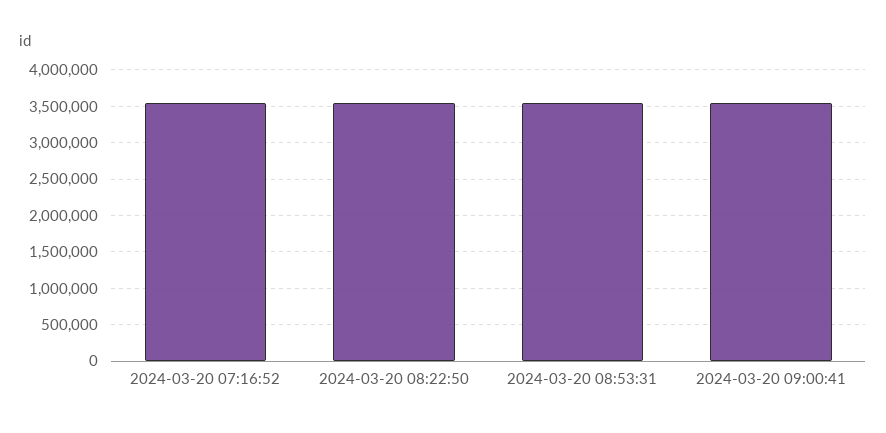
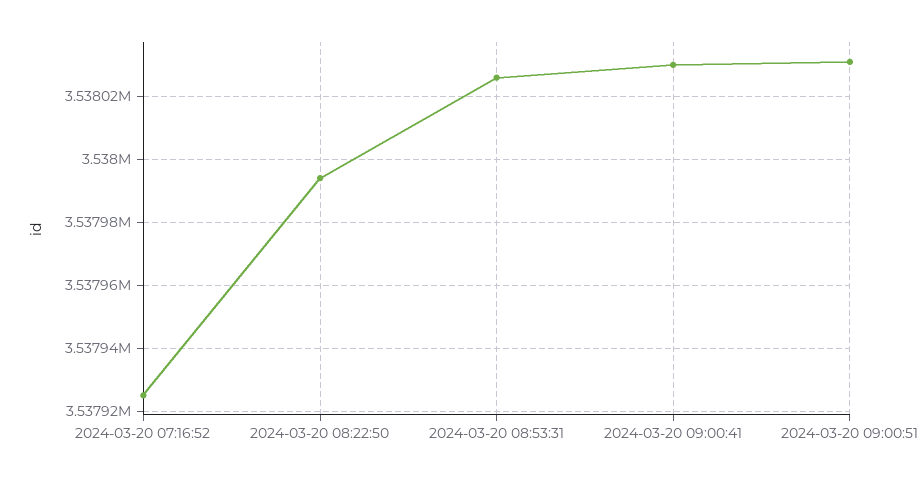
2024-03-20 09:00:51: none -> 3538030

